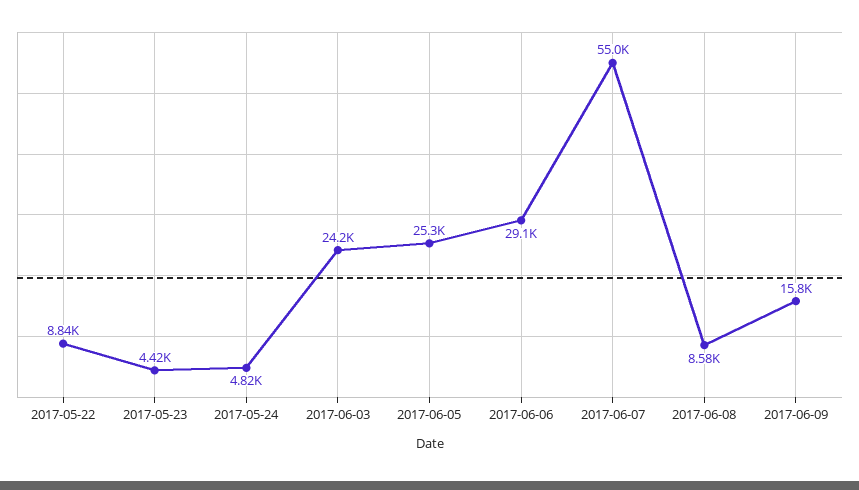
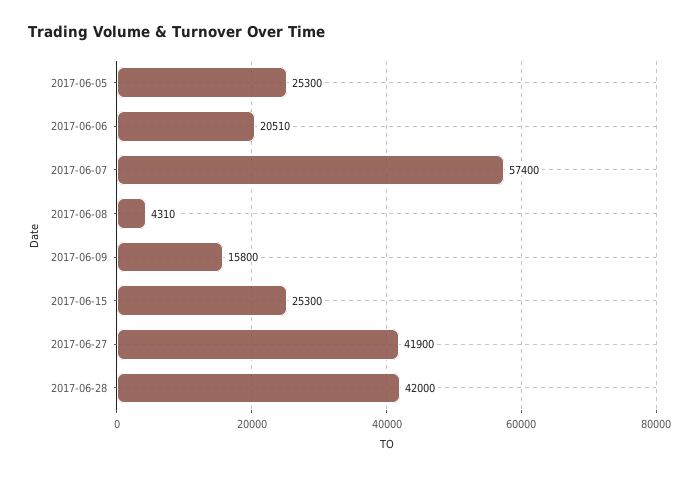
2017-05-22: 8840 -> none
2017-05-23: 4420 -> none
2017-05-24: 4820 -> none
2017-06-03: 24200 -> none
2017-06-06: 29100 -> 20510
2017-06-07: 55000 -> 57400
2017-06-08: 8580 -> 4310
2017-06-15: none -> 25300
2017-06-27: none -> 41900
2017-06-28: none -> 42000

